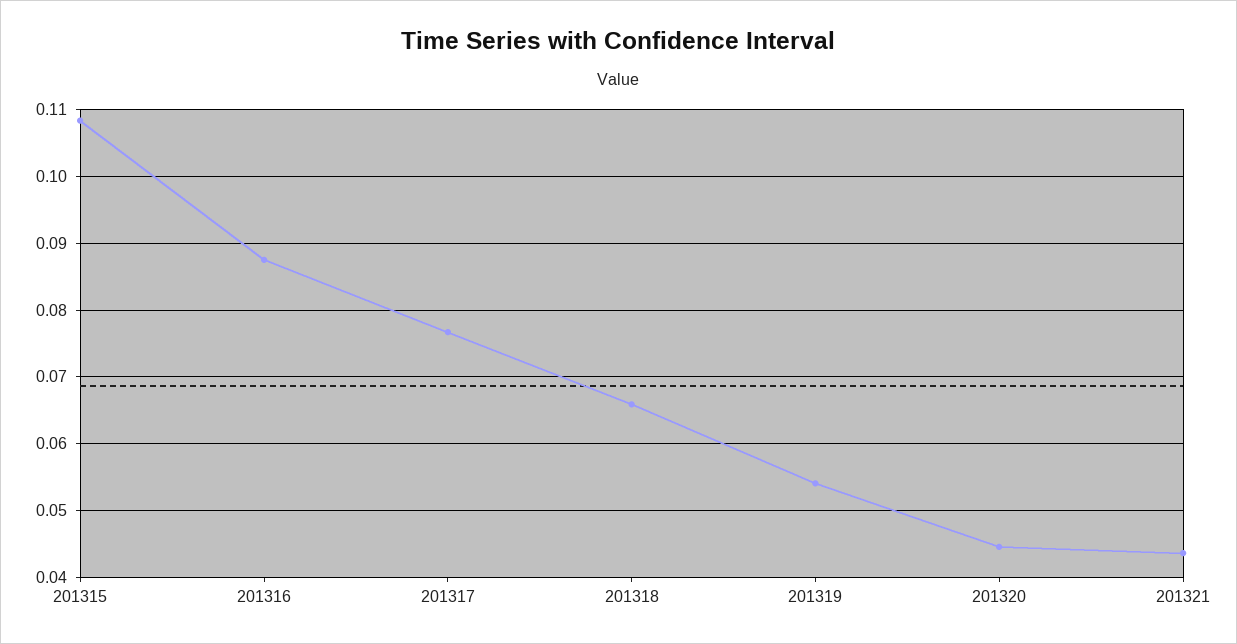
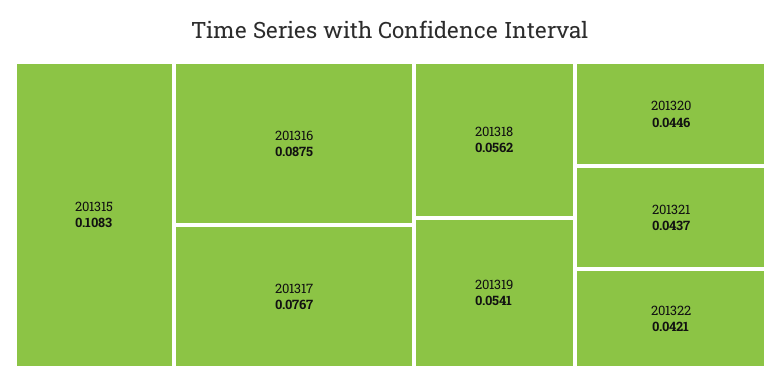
201318: 0.066 -> 0.0562
201322: none -> 0.0421

